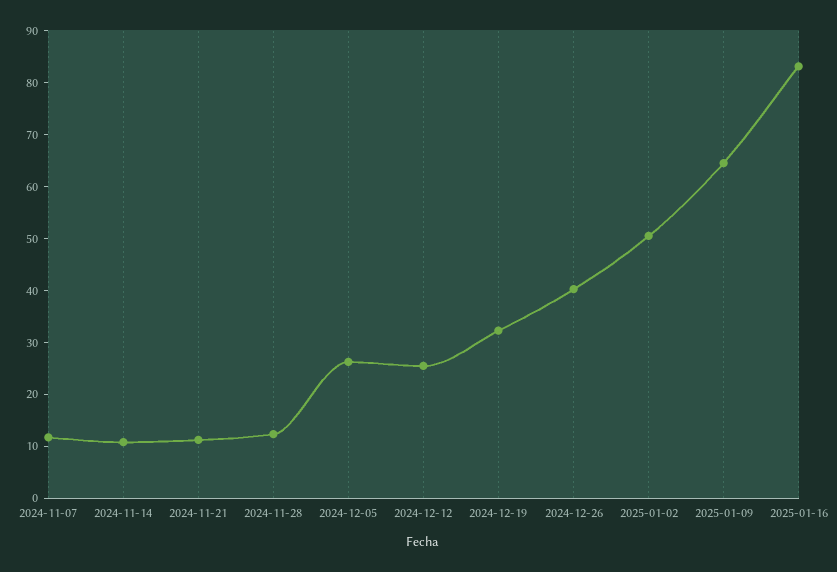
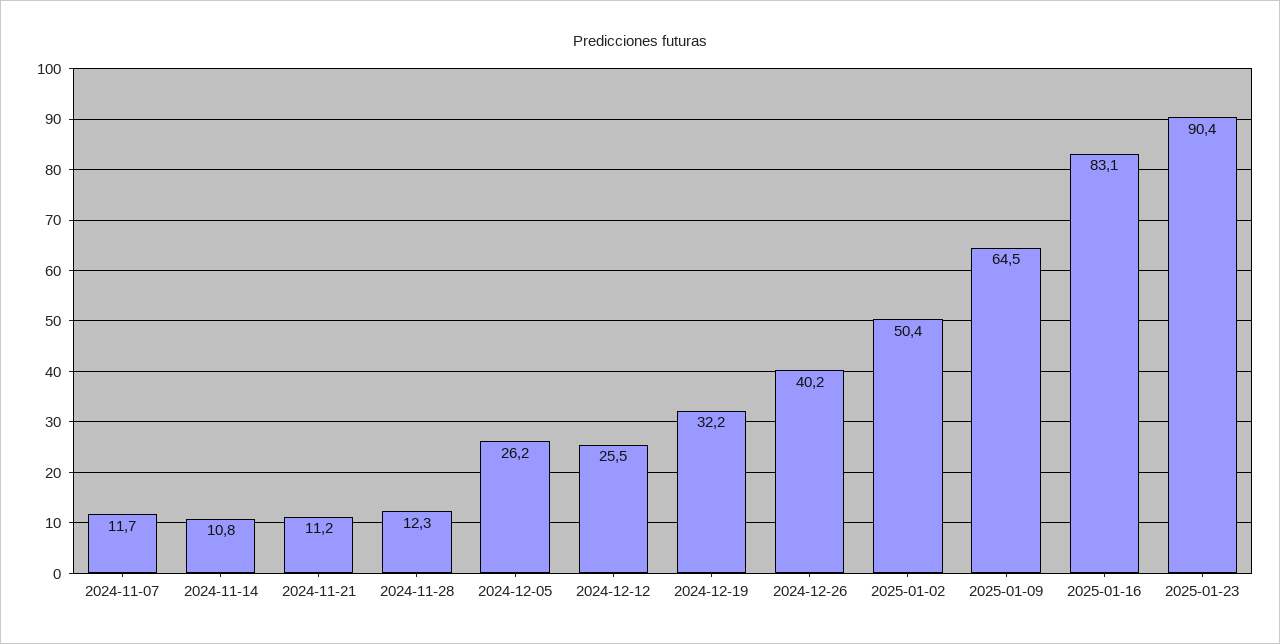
2025-01-23: none -> 90.4

